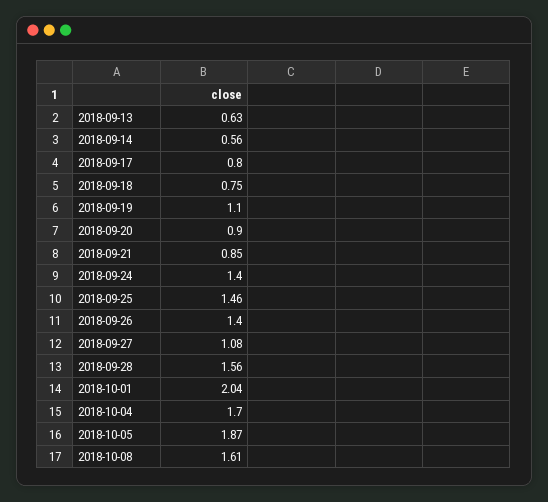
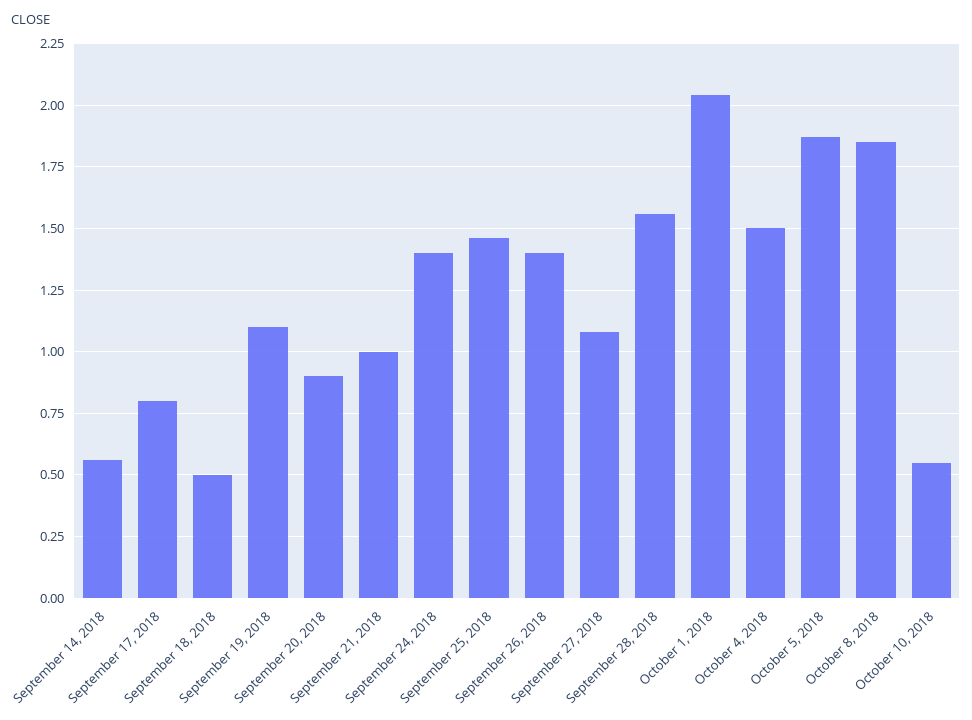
2018-09-13: 0.63 -> none
2018-09-18: 0.75 -> 0.5
2018-09-21: 0.85 -> 1
2018-10-04: 1.7 -> 1.5
2018-10-08: 1.61 -> 1.85
October 10, 2018: none -> 0.55

